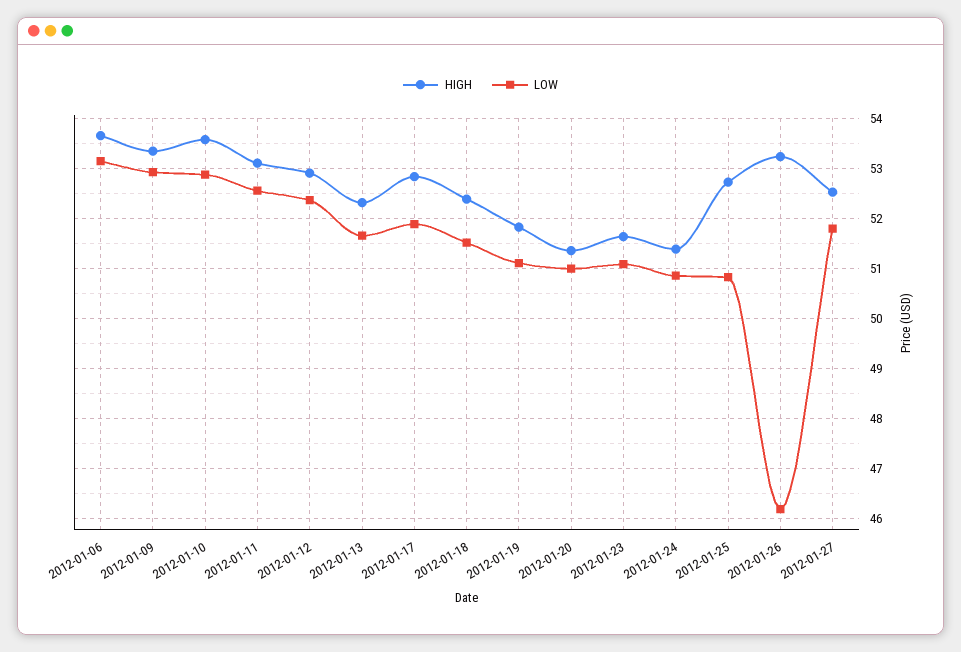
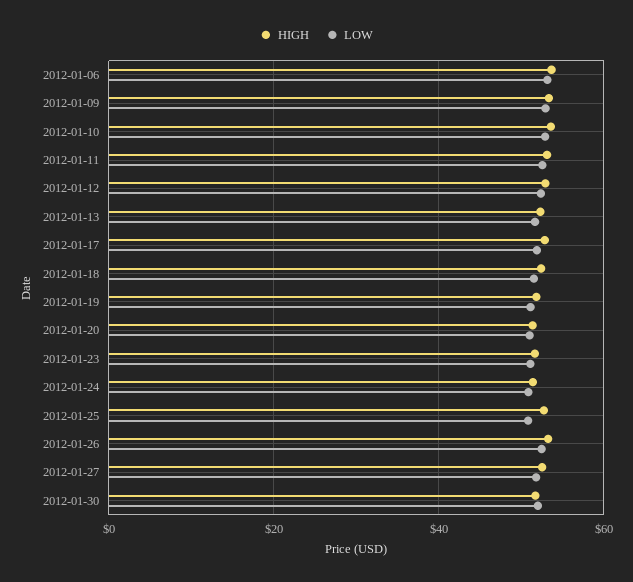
LOW, 2012-01-26: 46.2 -> 52
HIGH, 2012-01-30: none -> 52
LOW, 2012-01-30: none -> 52

